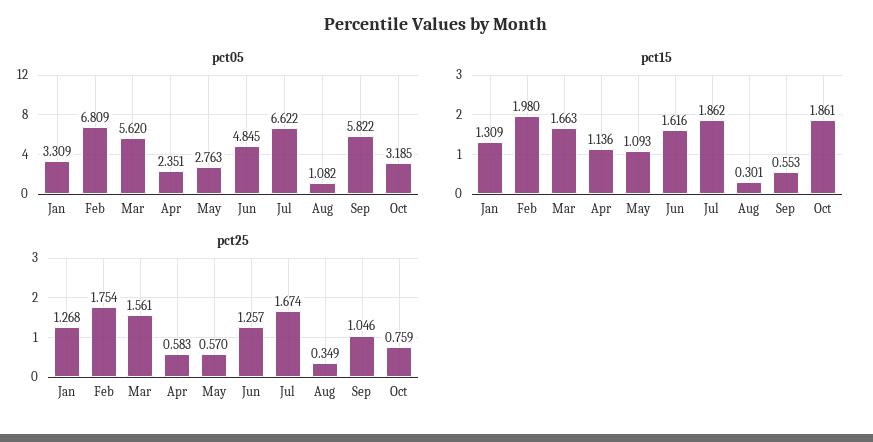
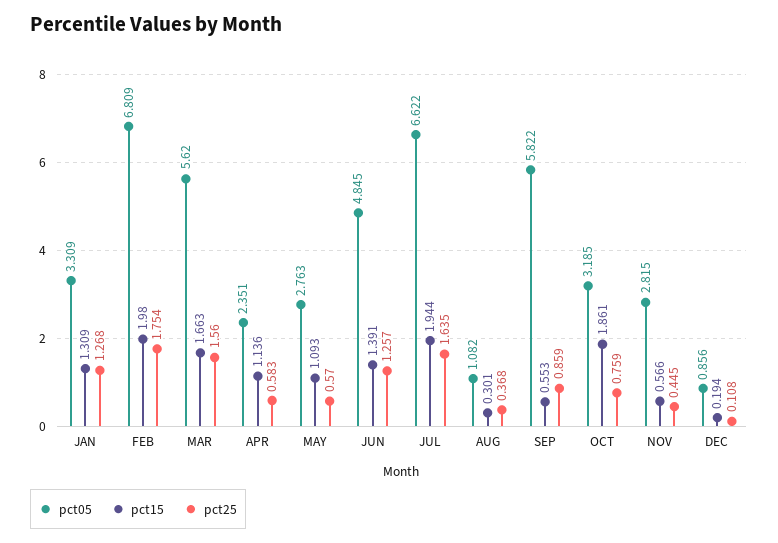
pct15, Jun: 1.616 -> 1.391
pct15, Jul: 1.862 -> 1.944
pct25, Mar: 1.561 -> 1.56
pct25, Jul: 1.674 -> 1.635
pct25, Aug: 0.349 -> 0.368
pct25, Sep: 1.046 -> 0.859
pct05, NOV: none -> 2.815
pct15, NOV: none -> 0.566
pct25, NOV: none -> 0.445
pct05, DEC: none -> 0.856
pct15, DEC: none -> 0.194
pct25, DEC: none -> 0.108

